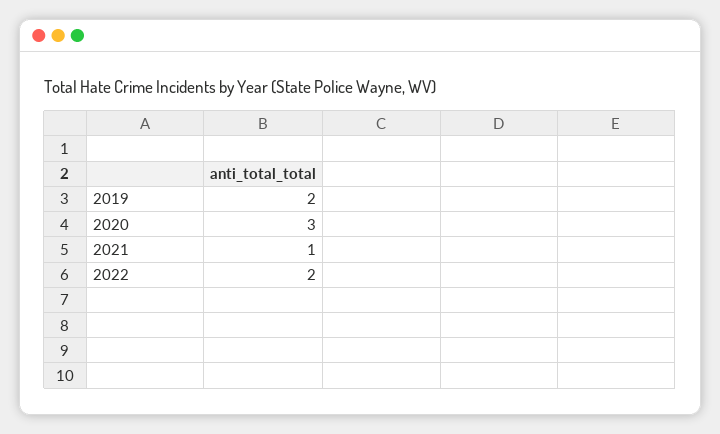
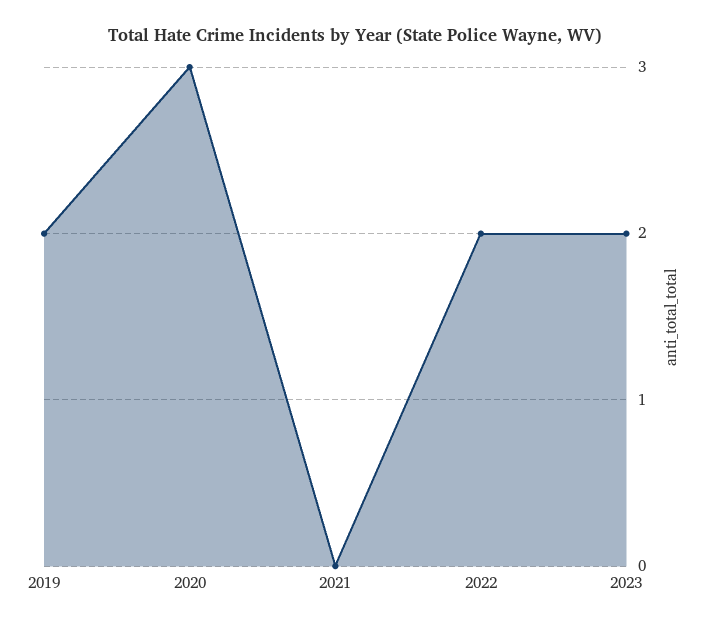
2021: 1 -> 0
2023: none -> 2

